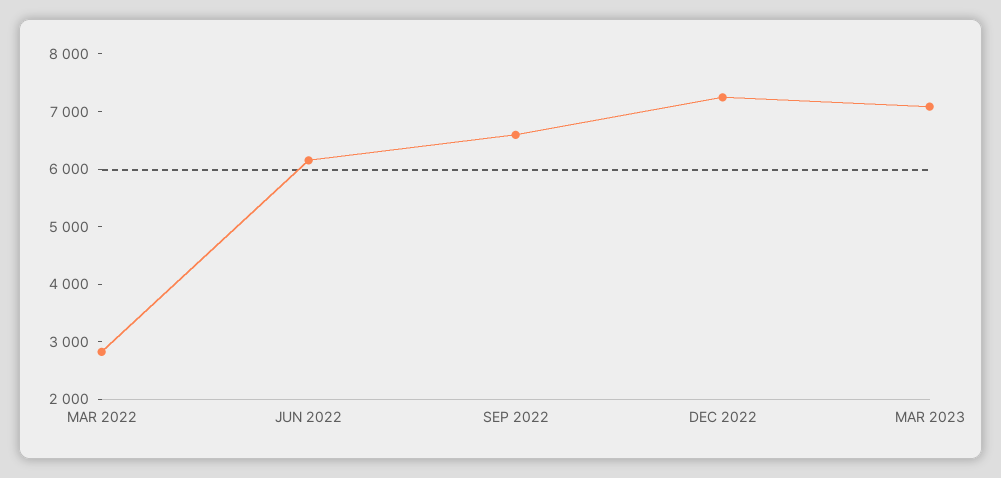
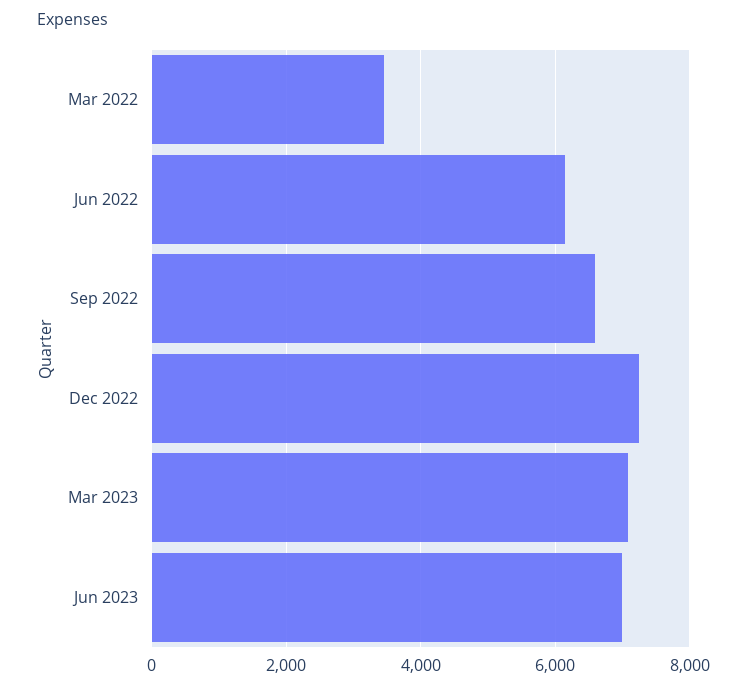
MAR 2022: 2800 -> 3400
Jun 2023: none -> 7000

